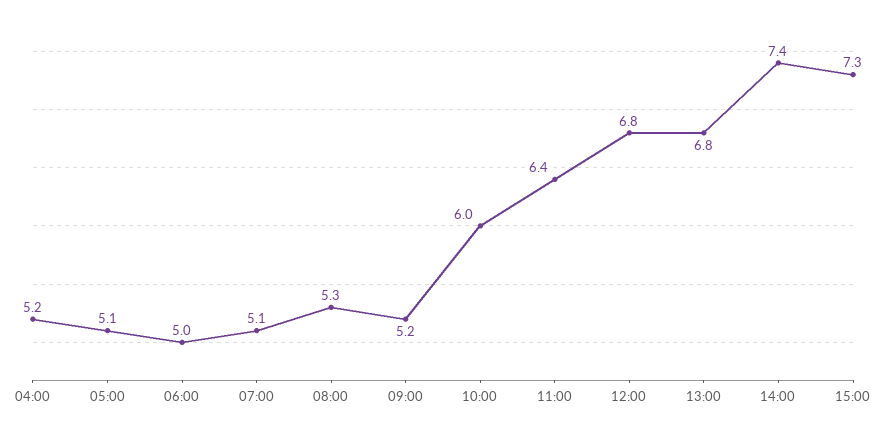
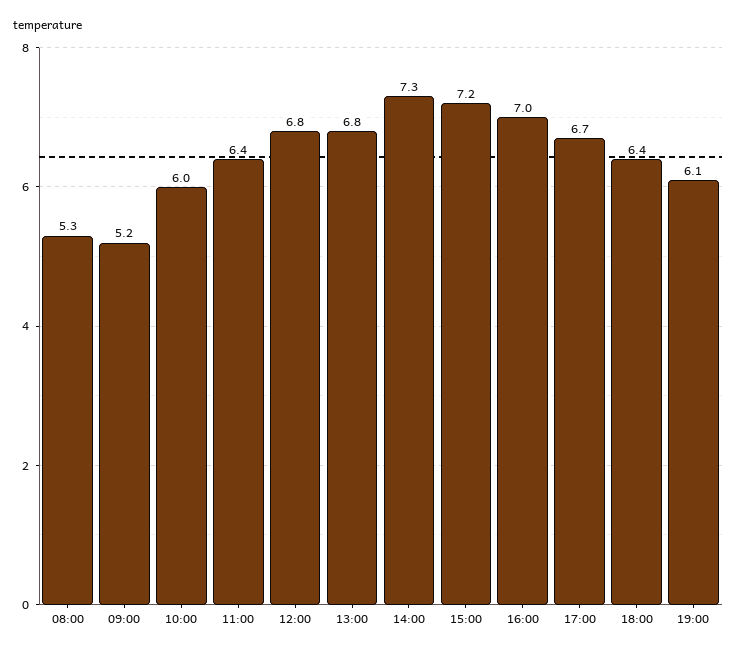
04:00: 5.2 -> none
05:00: 5.1 -> none
06:00: 5 -> none
07:00: 5.1 -> none
14:00: 7.4 -> 7.3
15:00: 7.3 -> 7.2
16:00: none -> 7
17:00: none -> 6.7
18:00: none -> 6.4
19:00: none -> 6.1

